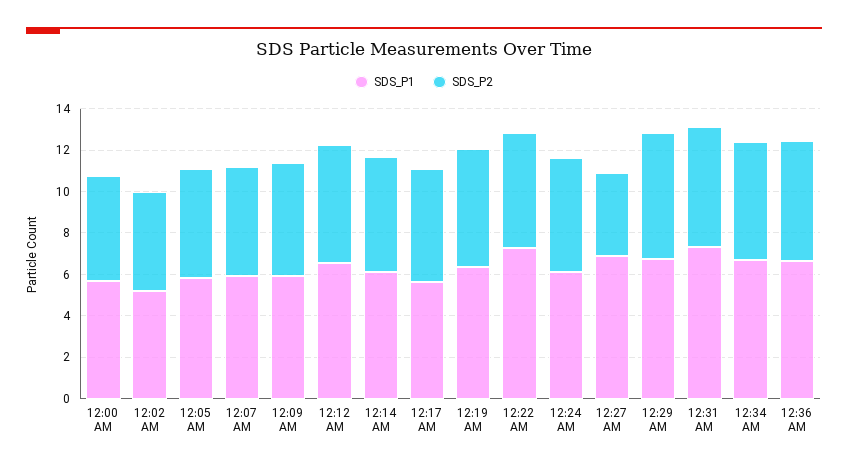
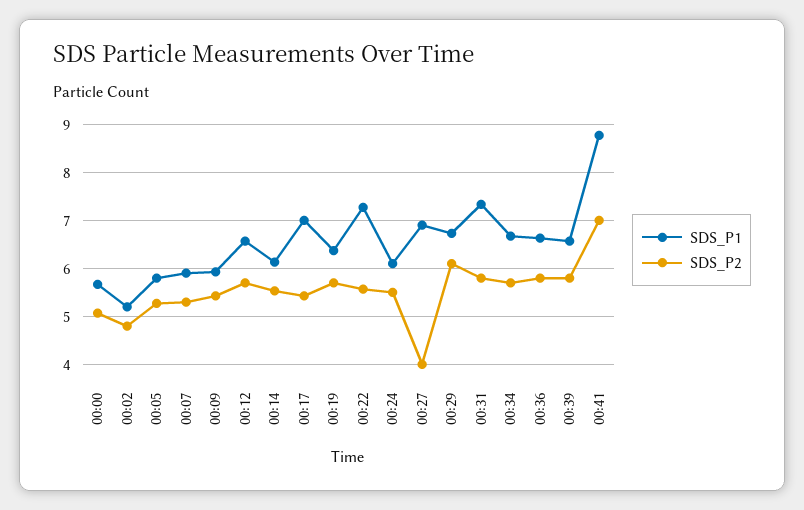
SDS_P1, 12:17 AM: 5.5 -> 7
SDS_P1, 00:39: none -> 6.6
SDS_P2, 00:39: none -> 5.8
SDS_P1, 00:41: none -> 8.8
SDS_P2, 00:41: none -> 7

